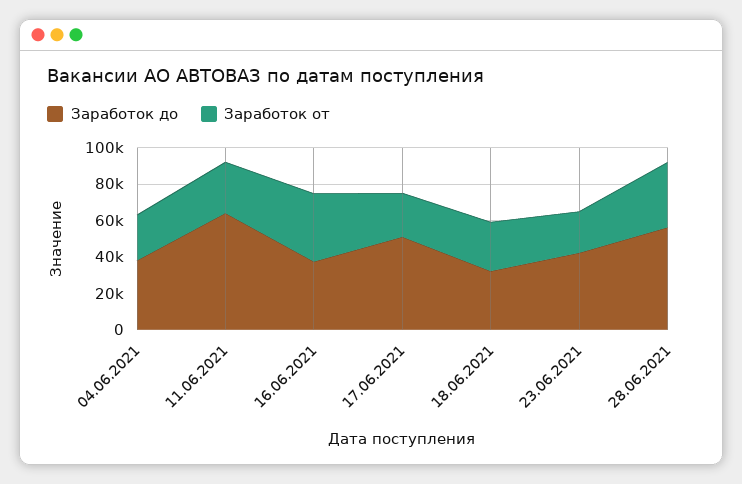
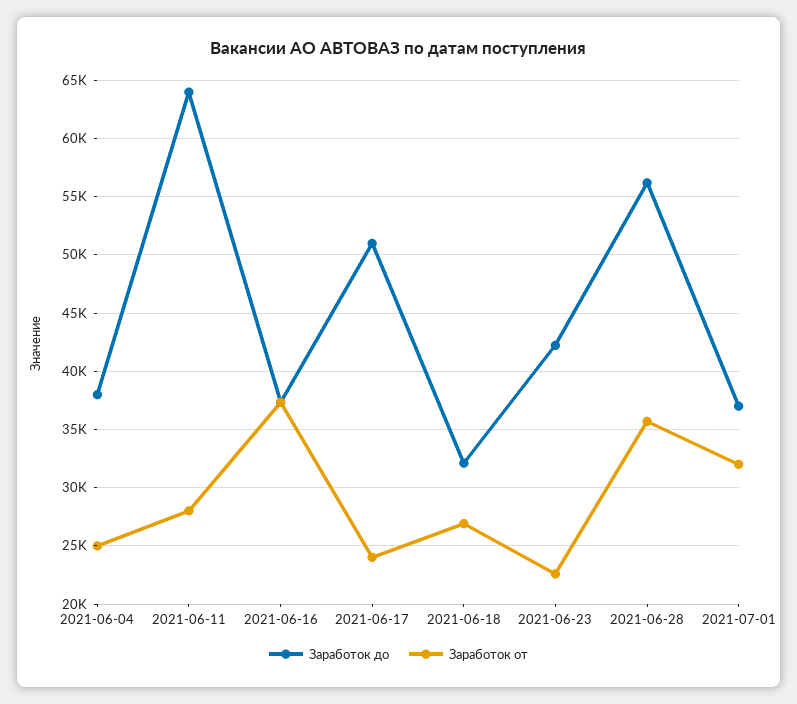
Заработок до, 2021-07-01: none -> 37000
Заработок от, 2021-07-01: none -> 32000

